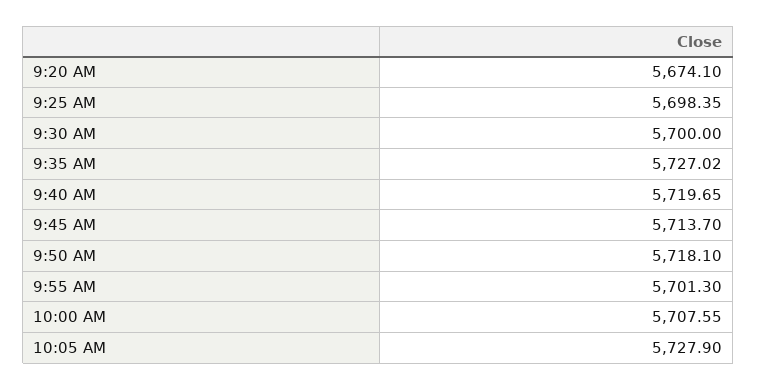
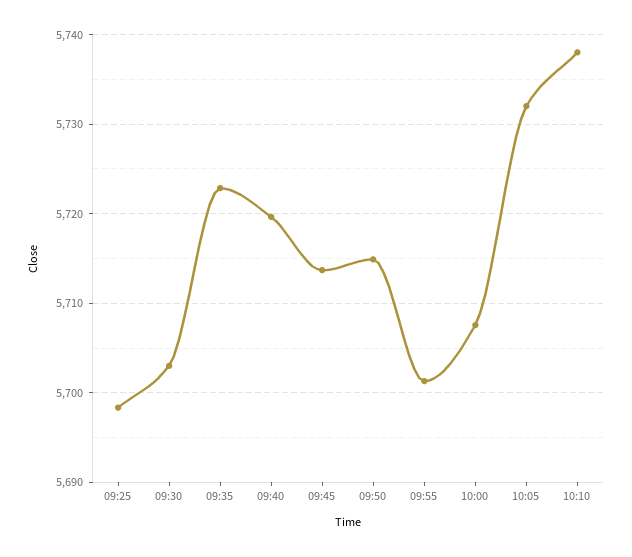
9:20 AM: 5674.1 -> none
9:30 AM: 5700 -> 5703
9:35 AM: 5727.02 -> 5723
9:50 AM: 5718.1 -> 5715
10:05 AM: 5727.9 -> 5732
10:10: none -> 5738

